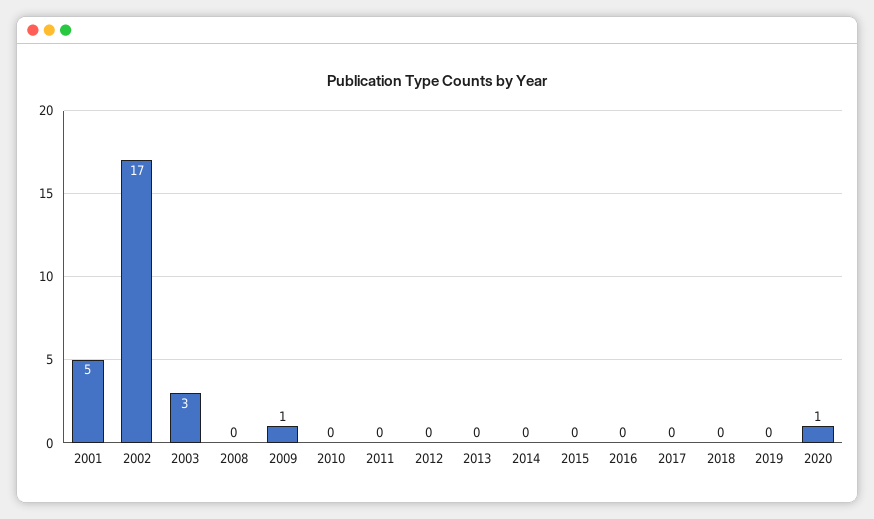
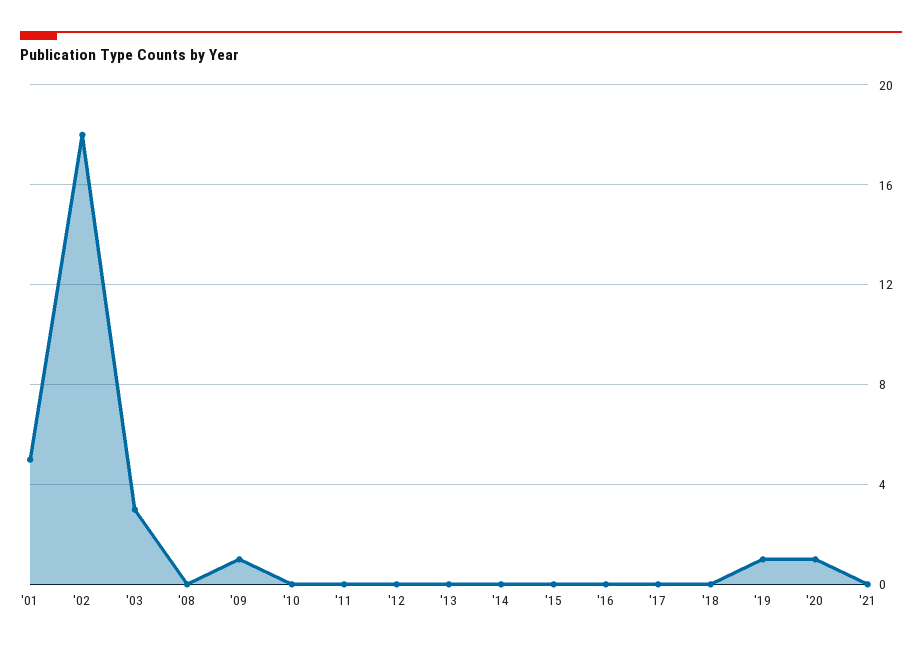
2002: 17 -> 18
2019: 0 -> 1
'21: none -> 0

